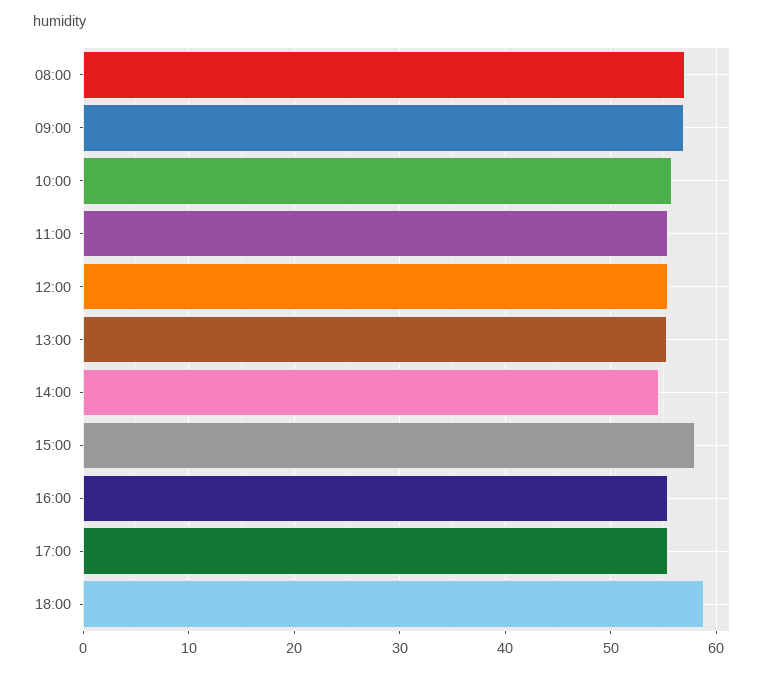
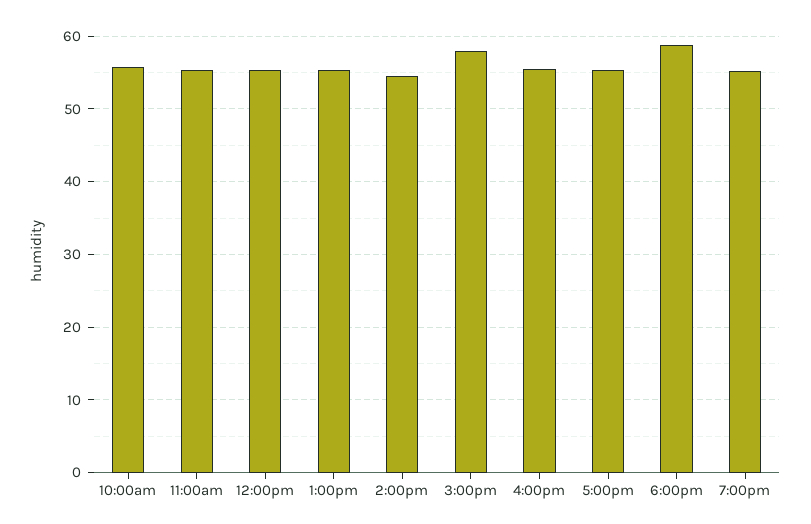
08:00: 57 -> none
09:00: 57 -> none
7:00pm: none -> 55

